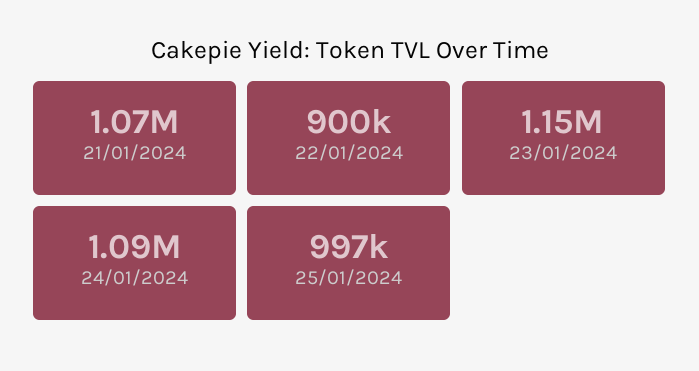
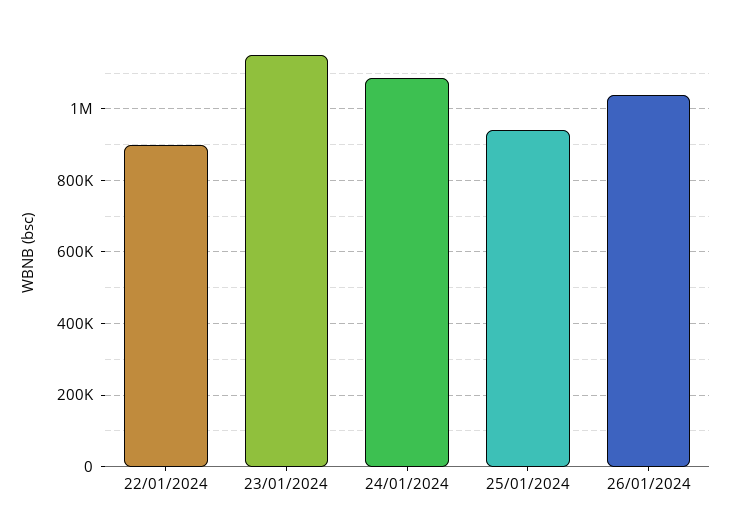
21/01/2024: 1070000 -> none
25/01/2024: 997000 -> 940000
26/01/2024: none -> 1040000

